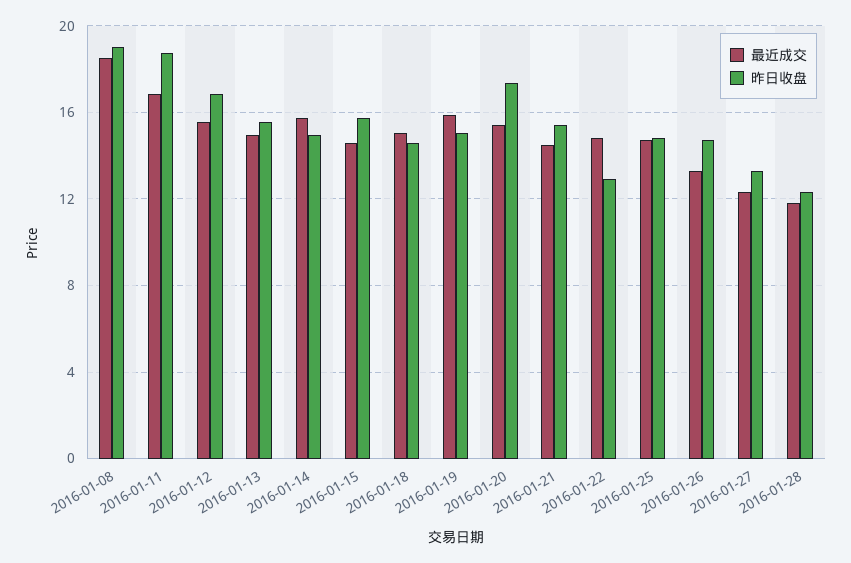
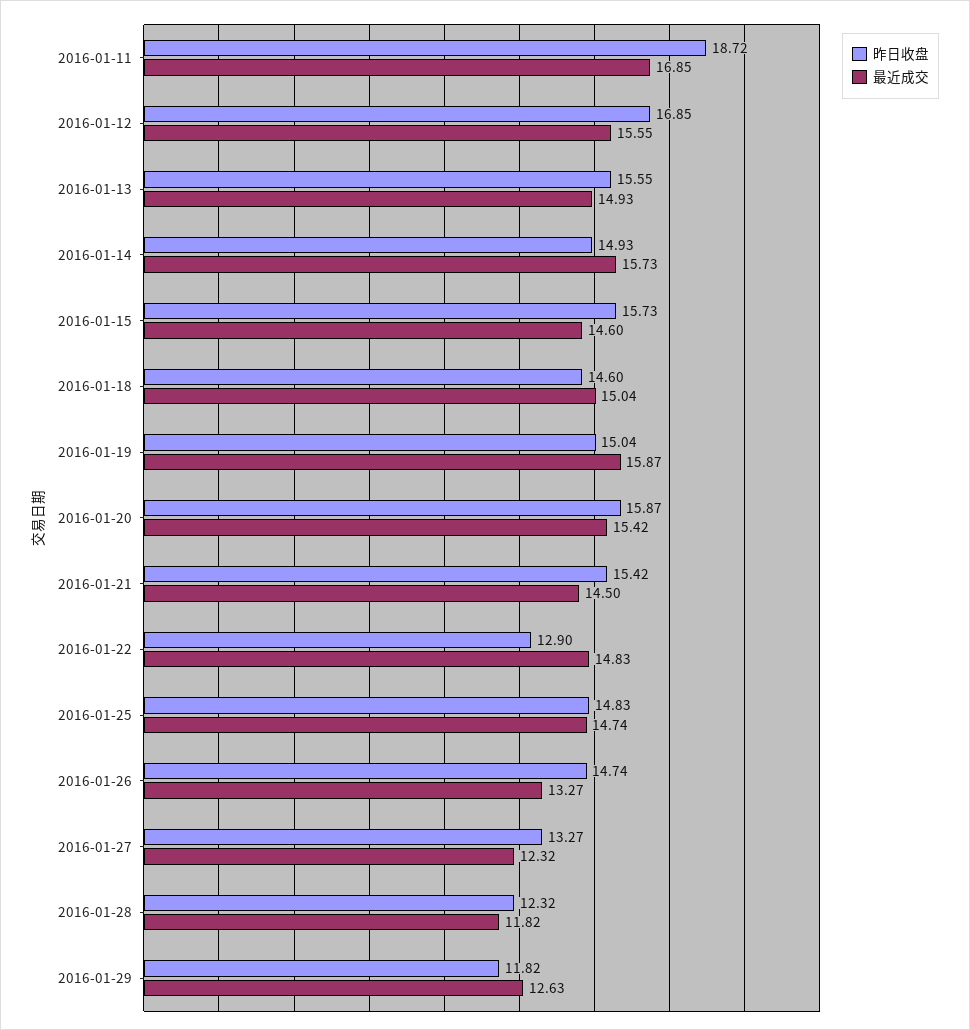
最近成交, 2016-01-08: 18.5 -> none
昨日收盘, 2016-01-08: 19 -> none
昨日收盘, 2016-01-20: 17.5 -> 15.87
昨日收盘, 2016-01-29: none -> 11.82
最近成交, 2016-01-29: none -> 12.63

